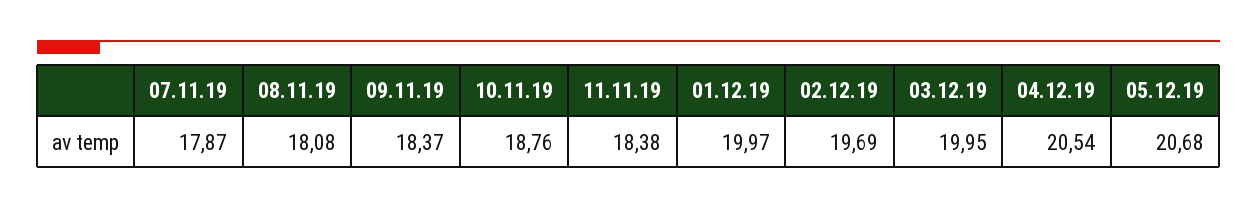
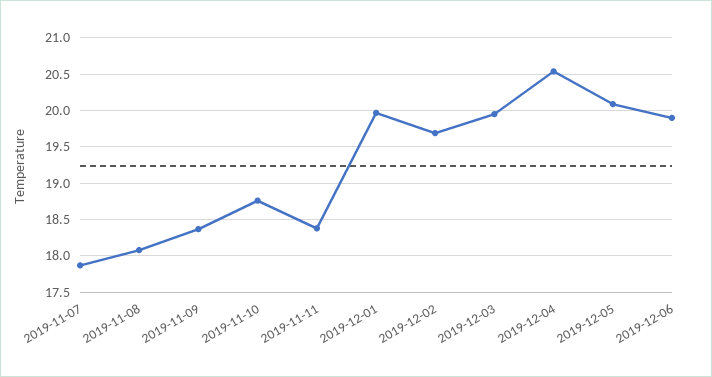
05.12.19: 20.68 -> 20.1
2019-12-06: none -> 19.9

